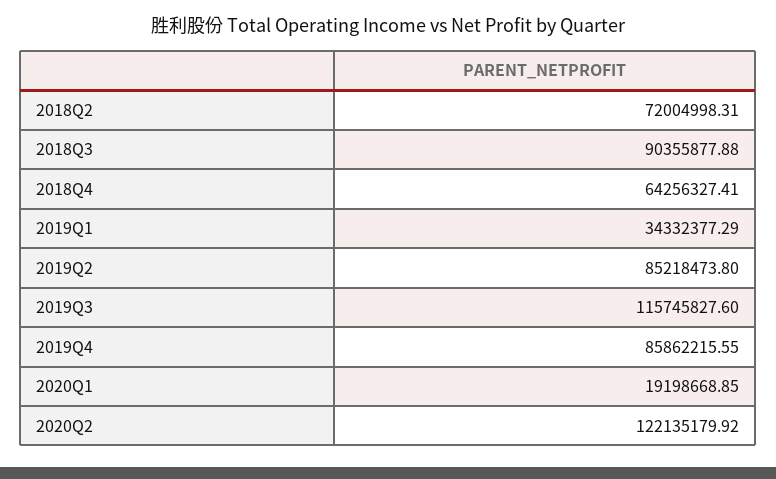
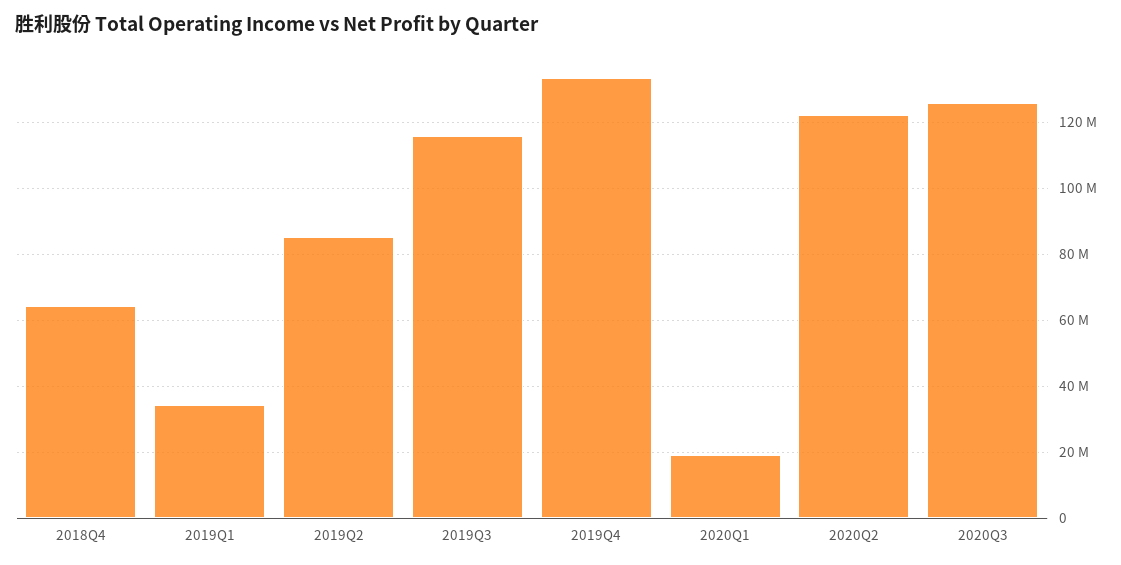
2018Q2: 72004998.31 -> none
2018Q3: 90355877.88 -> none
2019Q4: 85862215.55 -> 134000000
2020Q3: none -> 126000000

